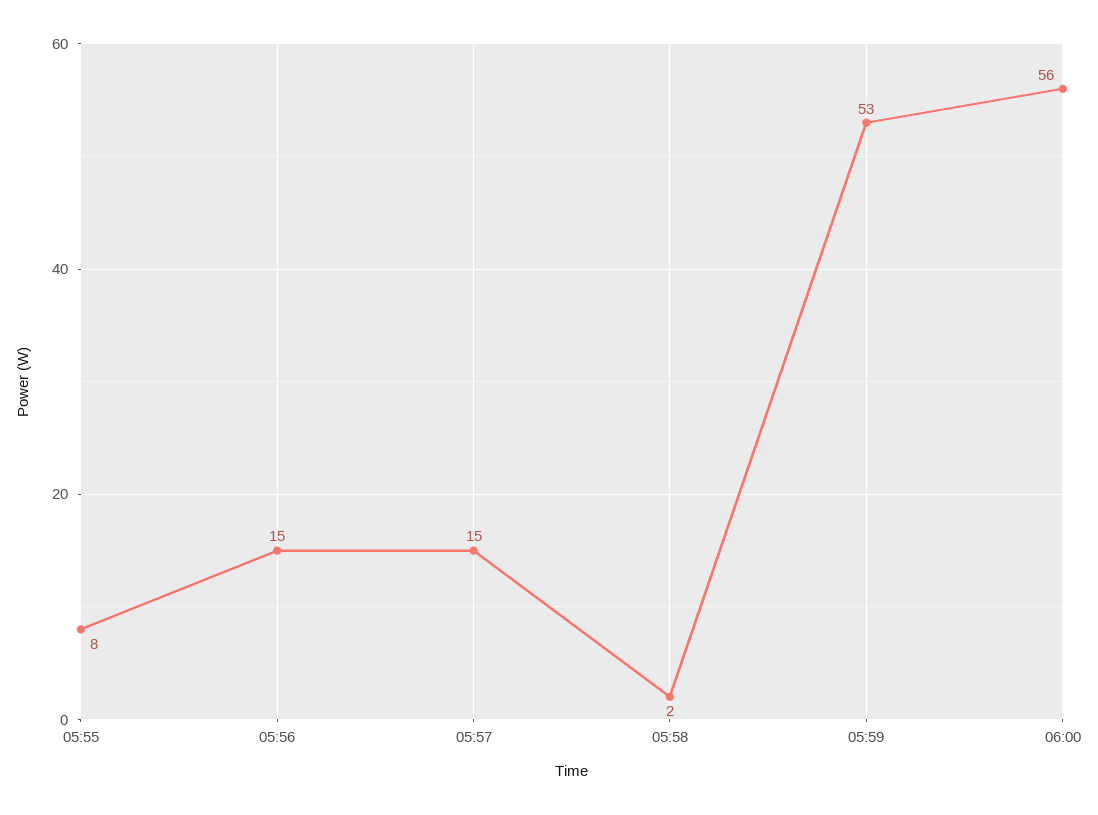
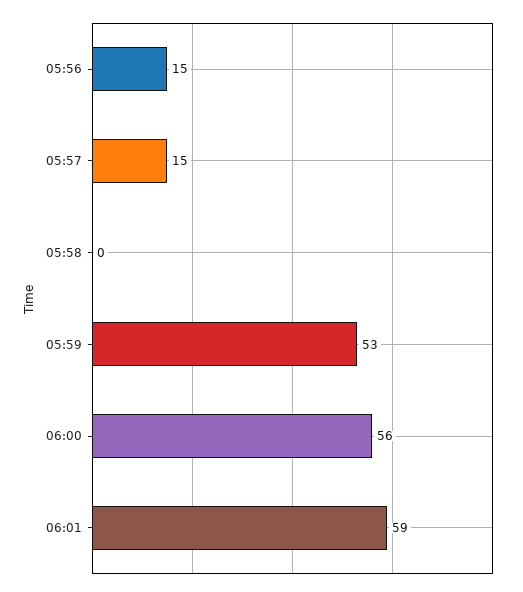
05:55: 8 -> none
05:58: 2 -> 0
06:01: none -> 59

